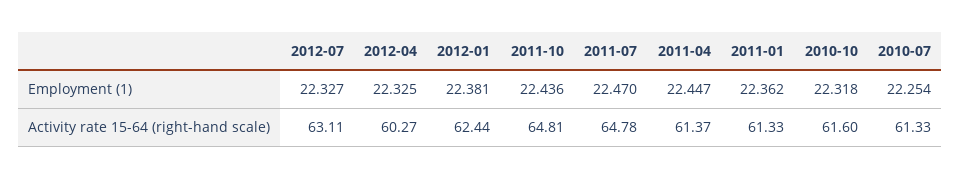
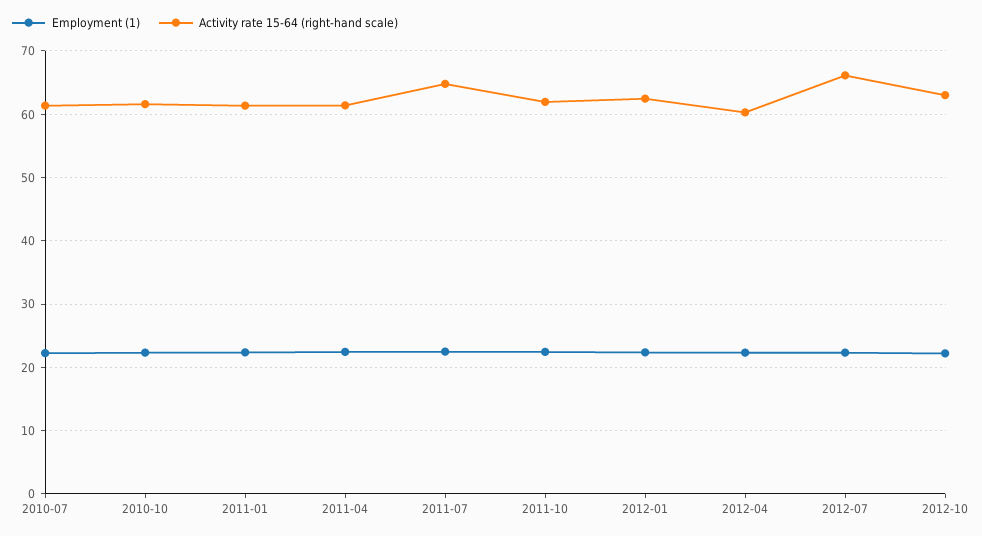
Activity rate 15-64 (right-hand scale), 2012-07: 63.11 -> 66
Activity rate 15-64 (right-hand scale), 2011-10: 64.81 -> 62
Employment (1), 2012-10: none -> 22
Activity rate 15-64 (right-hand scale), 2012-10: none -> 63

